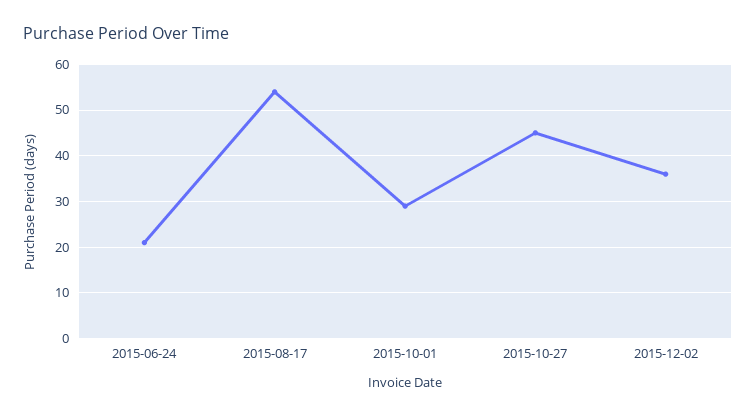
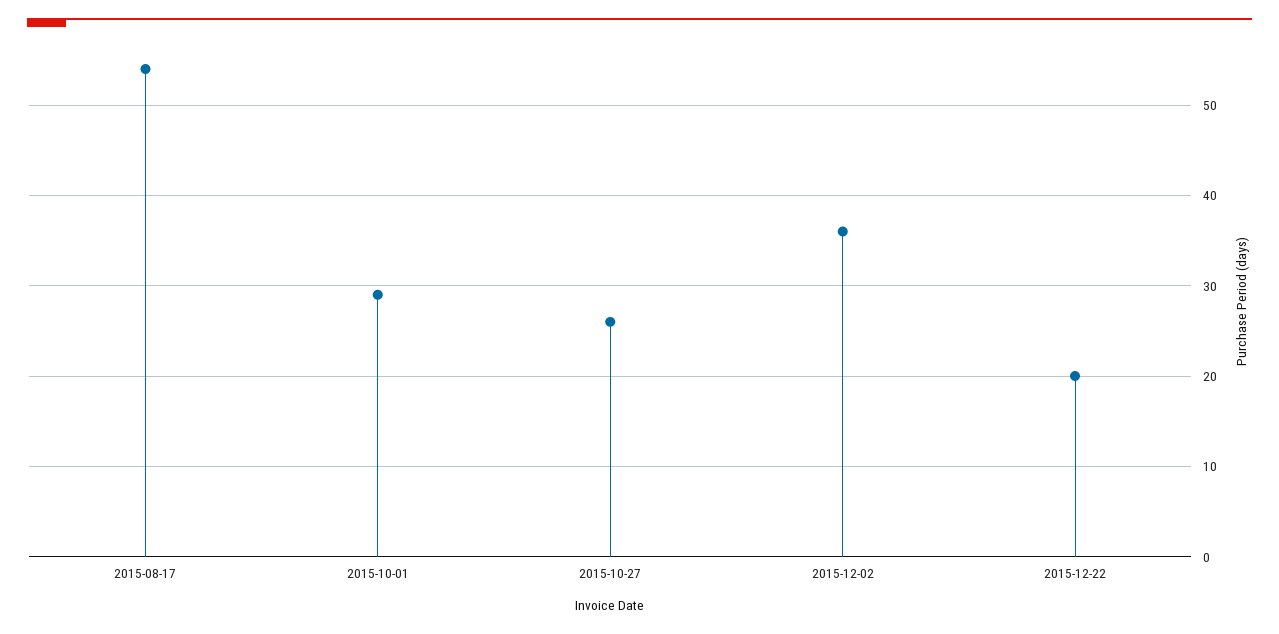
2015-06-24: 20 -> none
2015-10-27: 45 -> 26
2015-12-22: none -> 20

